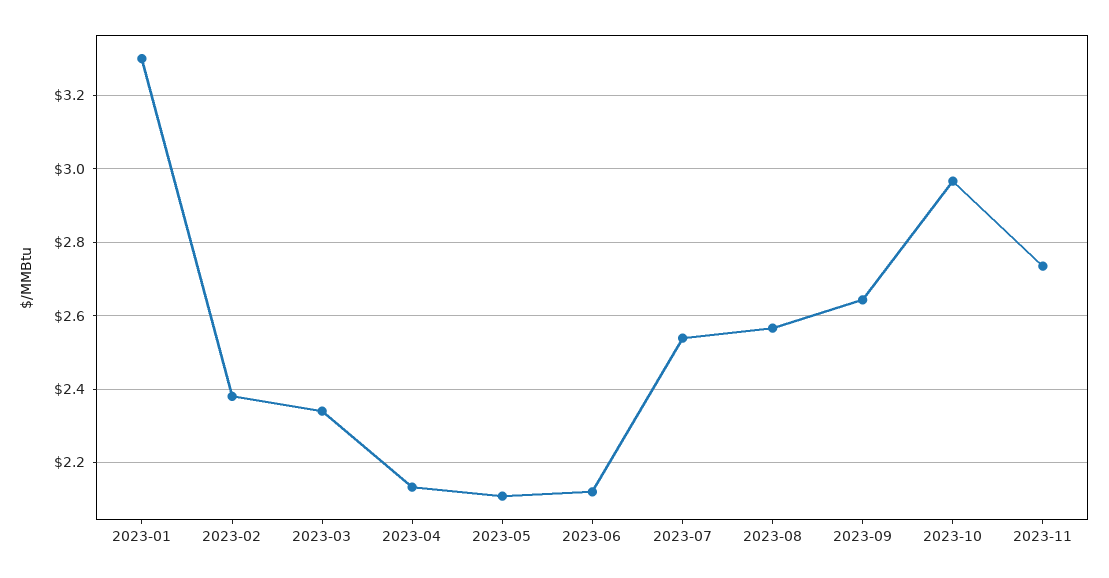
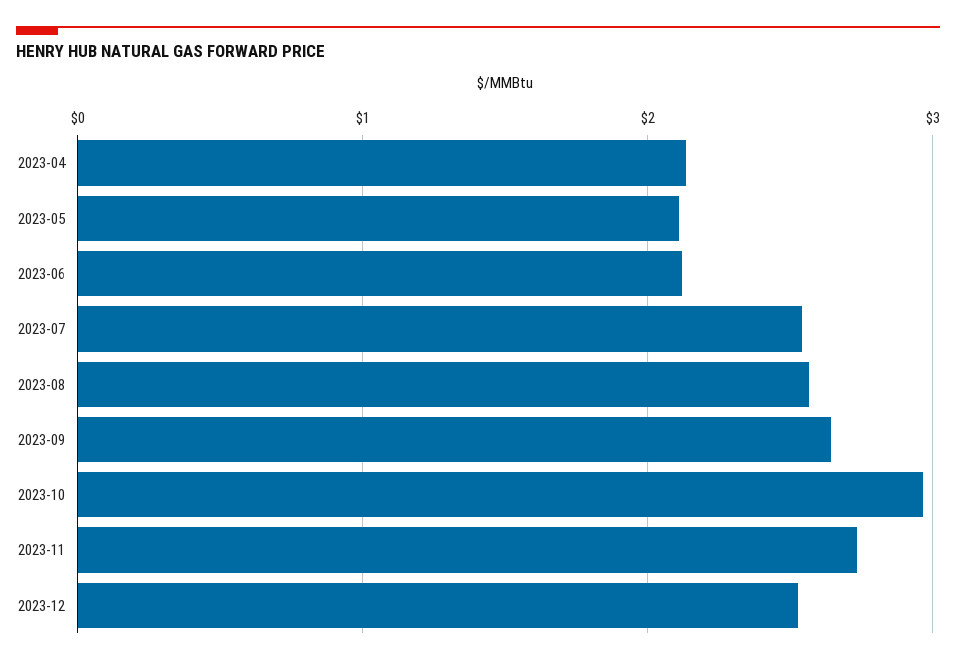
2023-01: 3.3 -> none
2023-02: 2.38 -> none
2023-03: 2.34 -> none
2023-12: none -> 2.5

